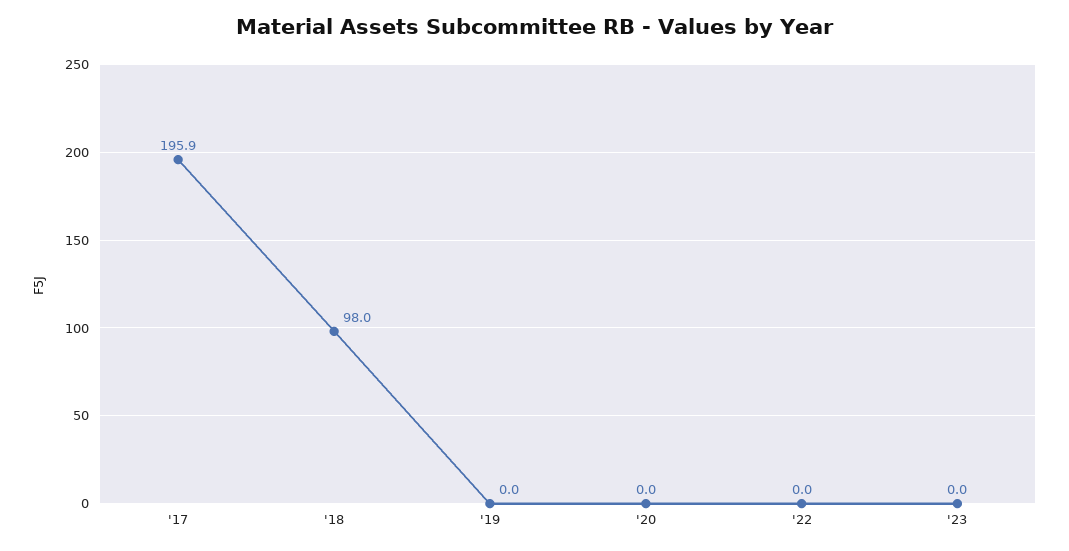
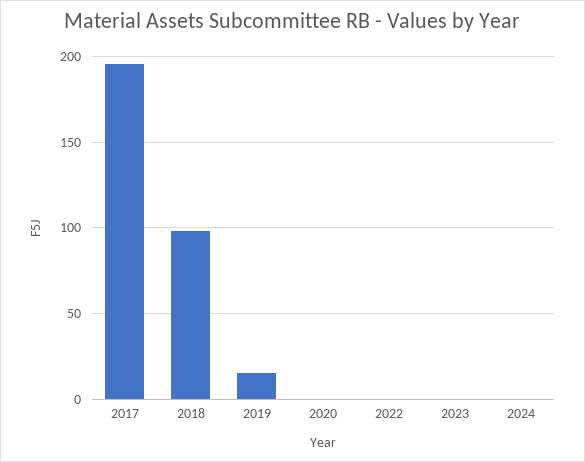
'19: 0 -> 15
2024: none -> 0

